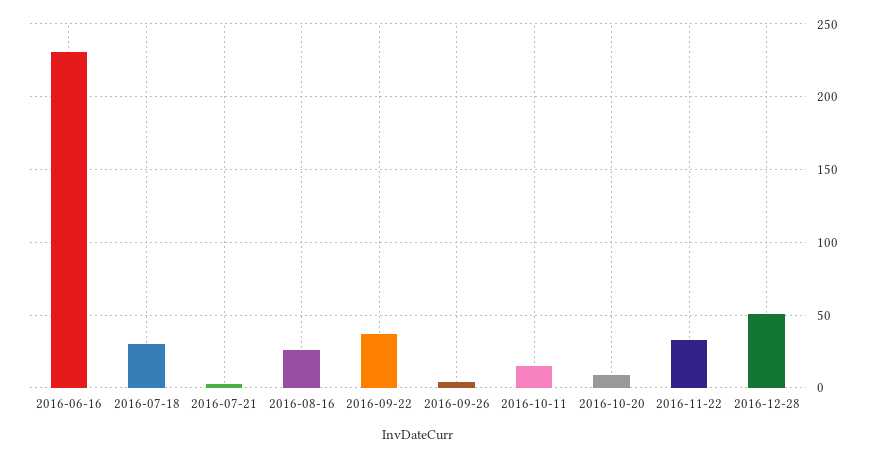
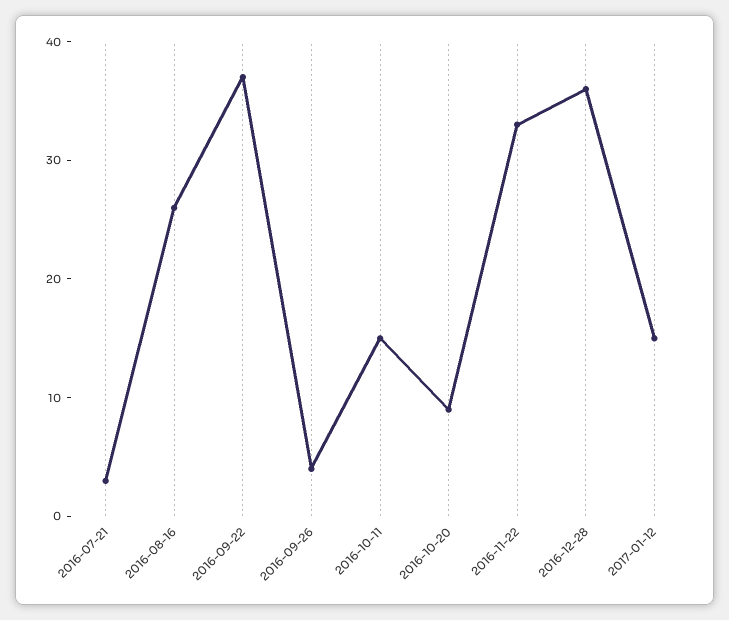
2016-06-16: 230 -> none
2016-07-18: 30 -> none
2016-12-28: 50 -> 36
2017-01-12: none -> 15

